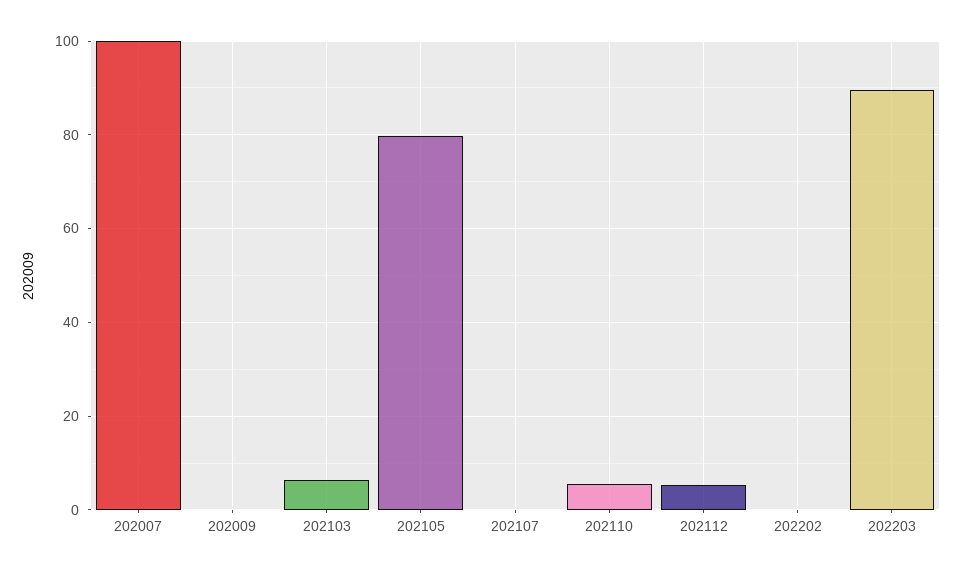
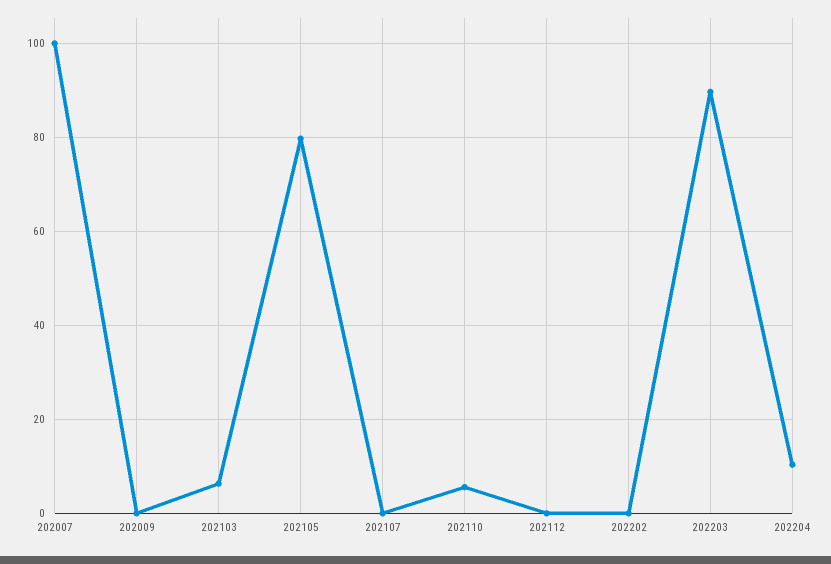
202112: 6 -> 0
202204: none -> 10

